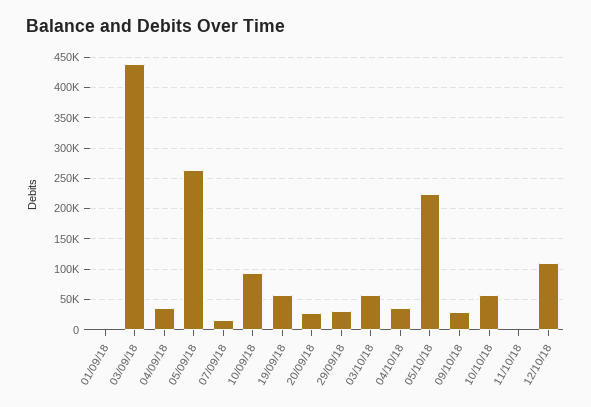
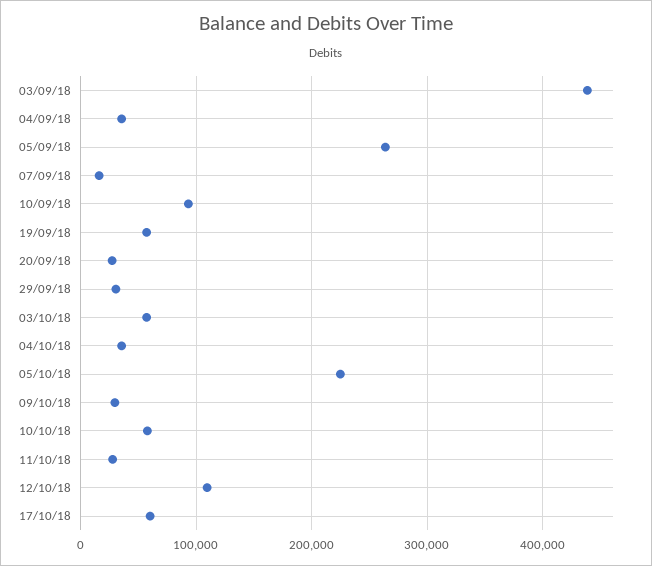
01/09/18: 0 -> none
11/10/18: 0 -> 30000
17/10/18: none -> 60000

